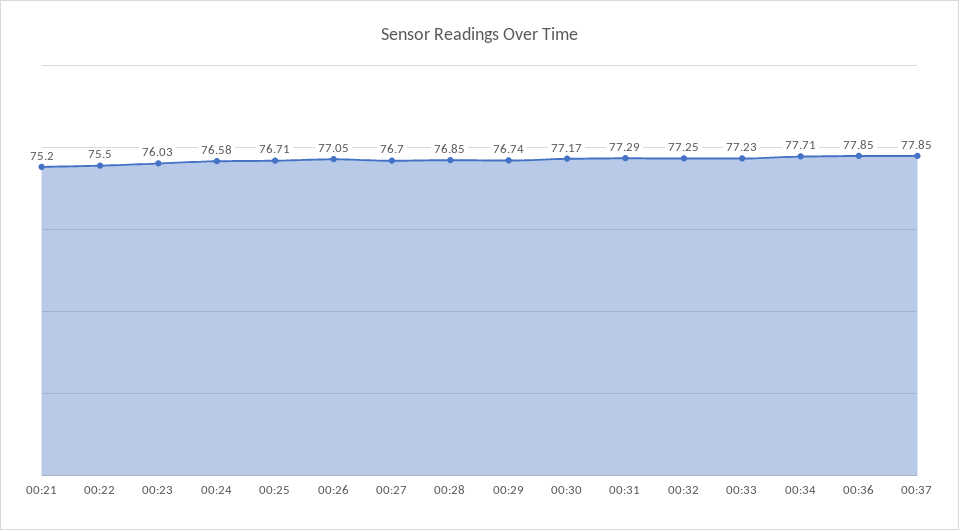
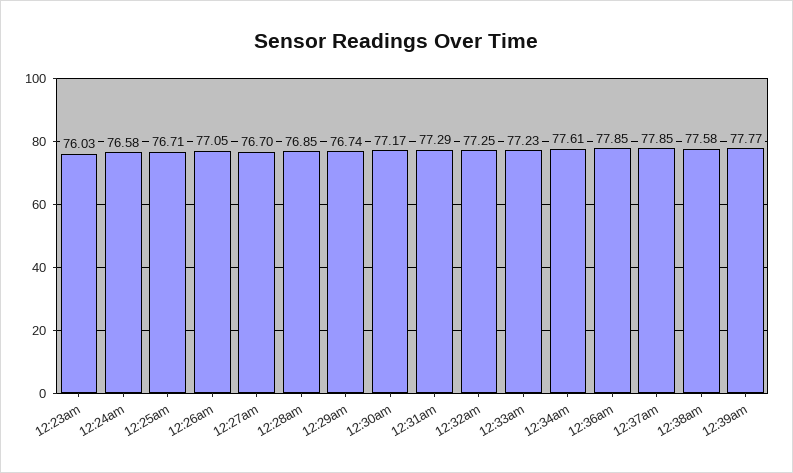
00:21: 75.2 -> none
00:22: 75.5 -> none
00:34: 77.71 -> 77.61
12:38am: none -> 77.58
12:39am: none -> 77.77

